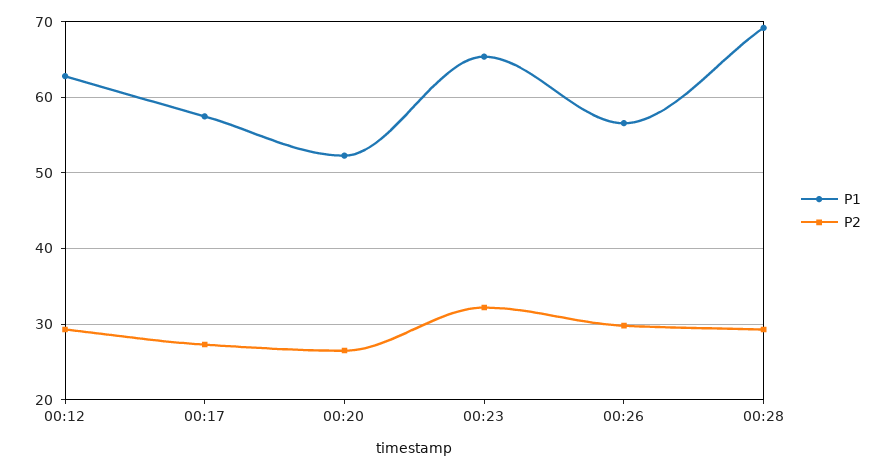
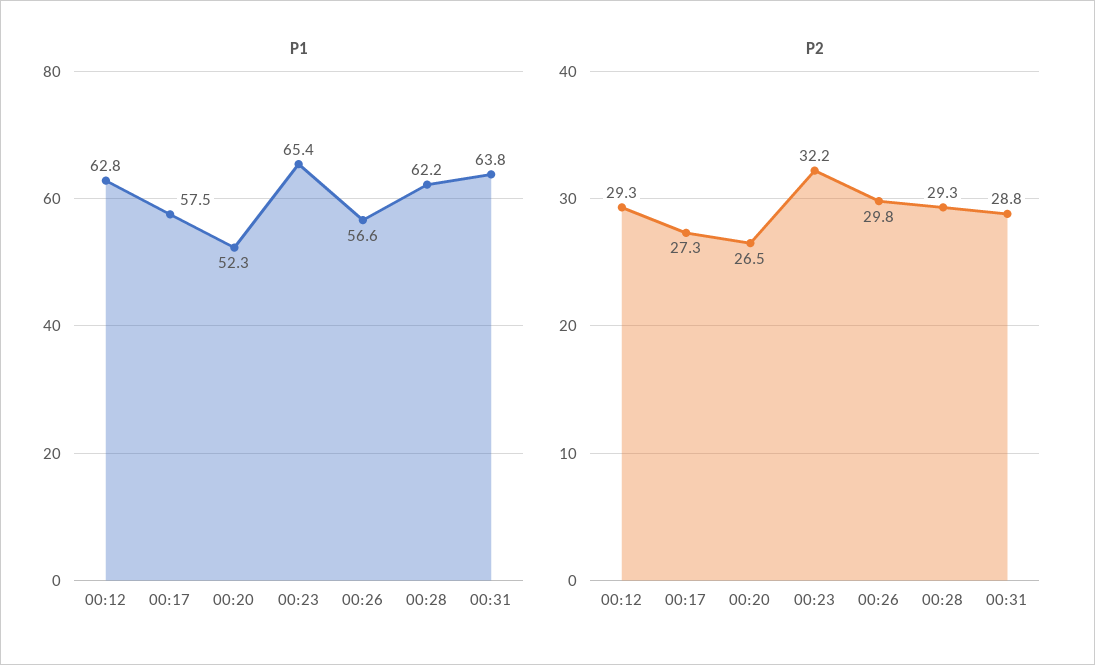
P1, 00:28: 69 -> 62.2
P1, 00:31: none -> 63.8
P2, 00:31: none -> 28.8

